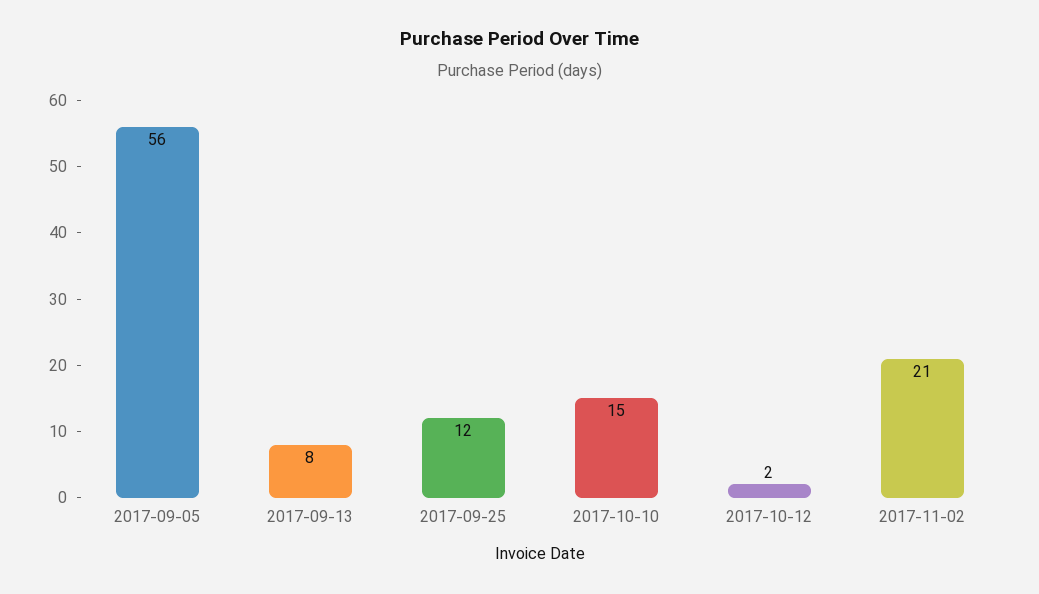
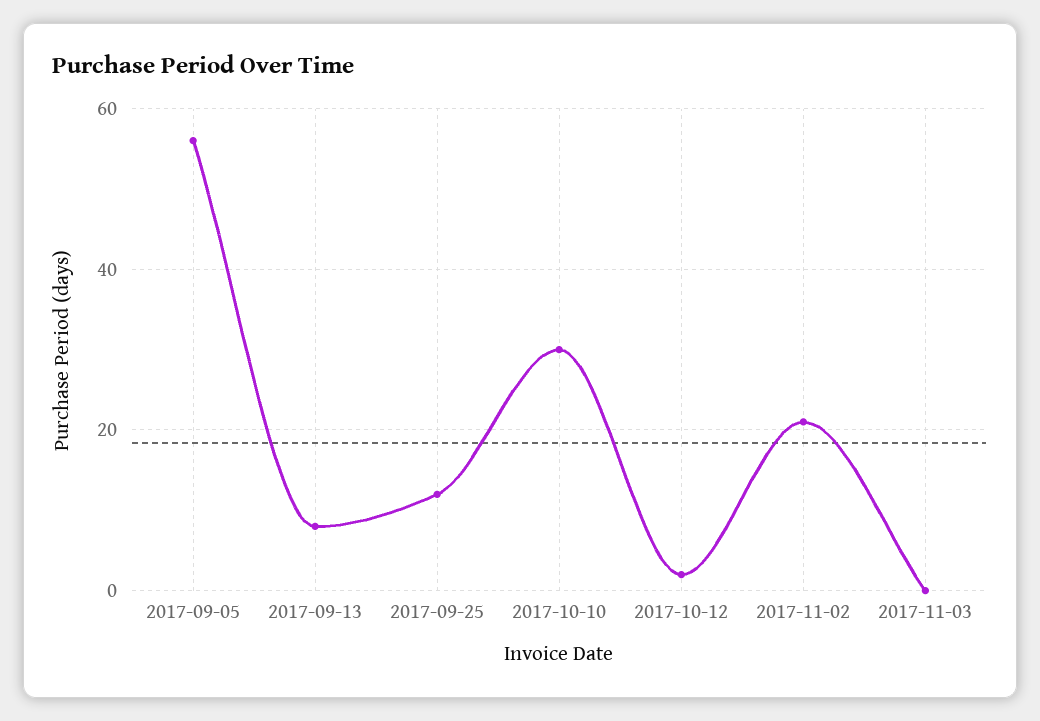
2017-10-10: 15 -> 30
2017-11-03: none -> 0

